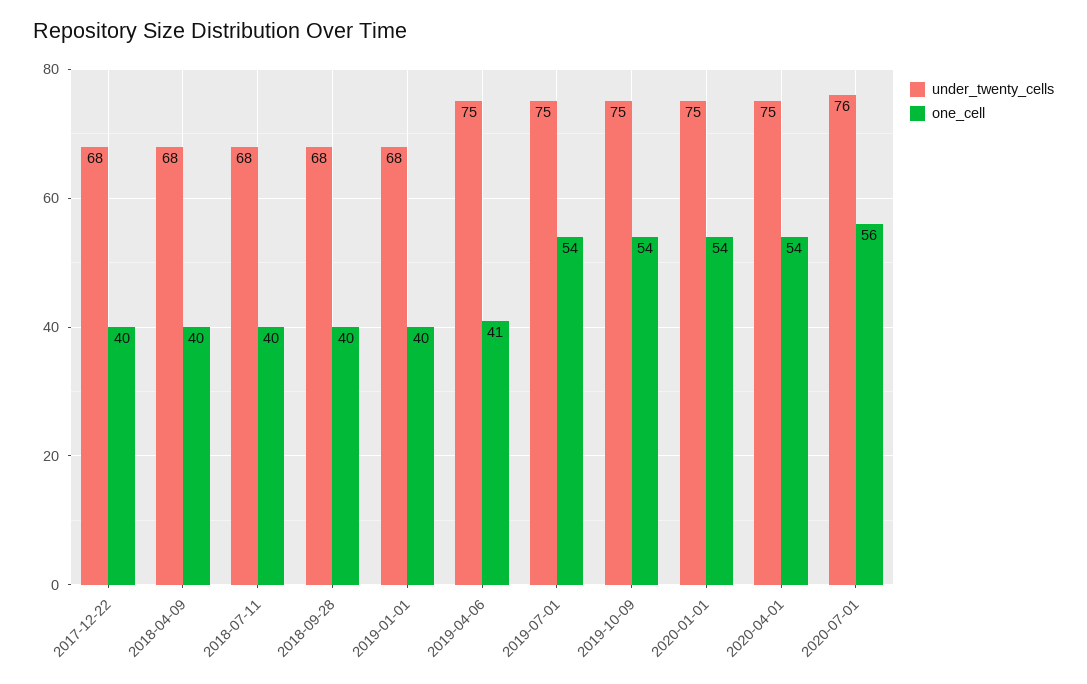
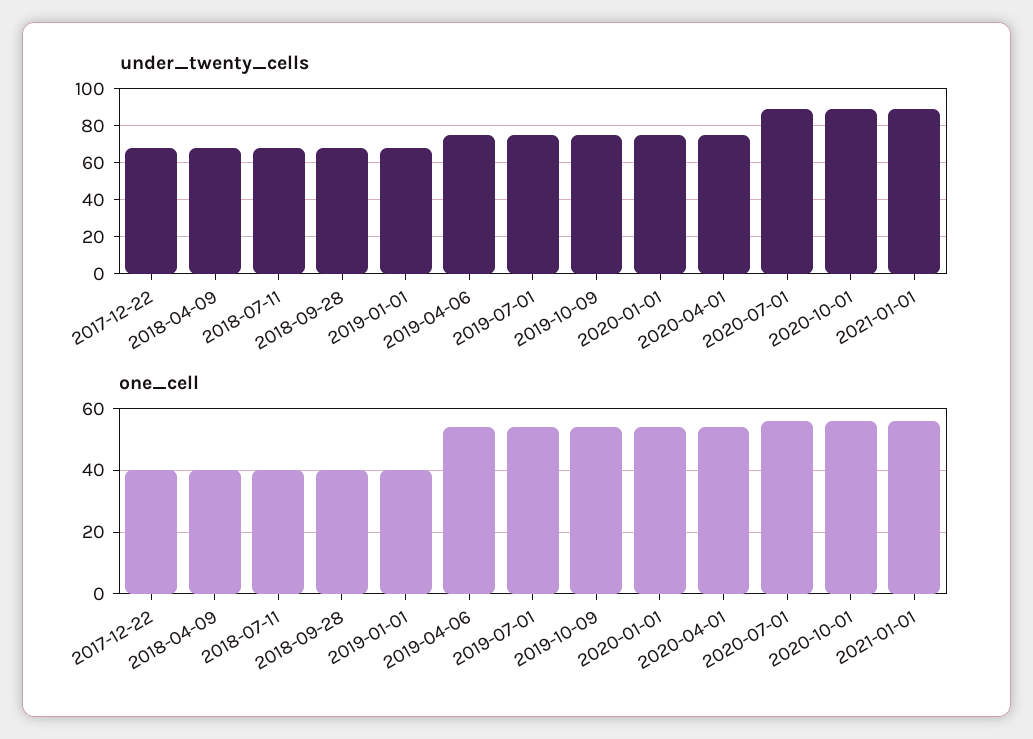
one_cell, 2019-04-06: 41 -> 55
under_twenty_cells, 2020-07-01: 76 -> 90
under_twenty_cells, 2020-10-01: none -> 90
under_twenty_cells, 2021-01-01: none -> 90
one_cell, 2020-10-01: none -> 55
one_cell, 2021-01-01: none -> 55

